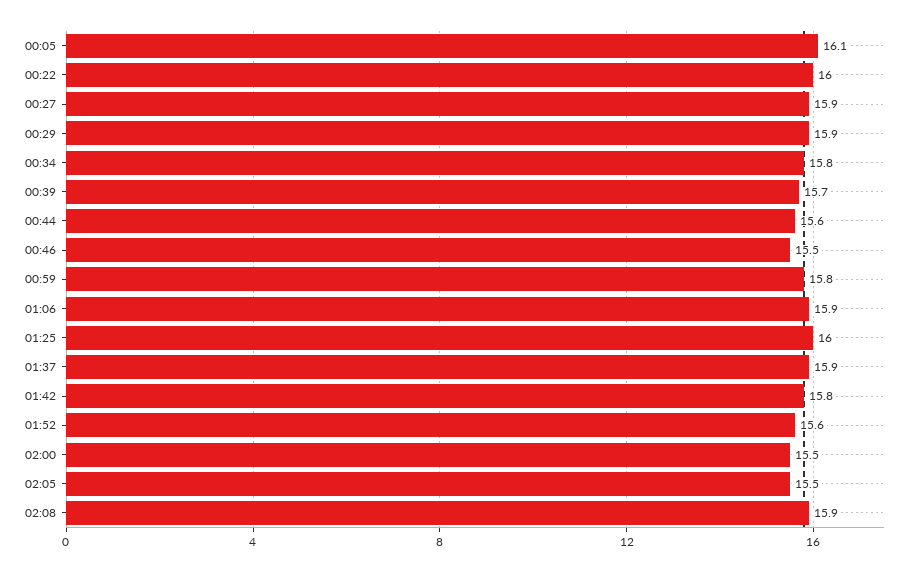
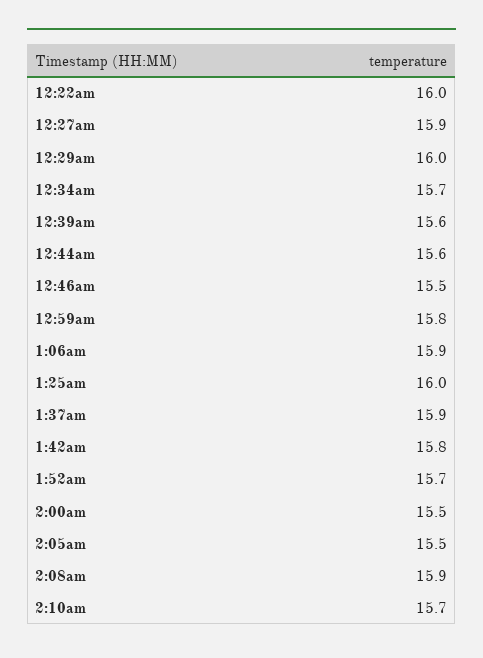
00:05: 16.1 -> none
00:29: 15.9 -> 16
00:34: 15.8 -> 15.7
00:39: 15.7 -> 15.6
01:52: 15.6 -> 15.7
2:10am: none -> 15.7

